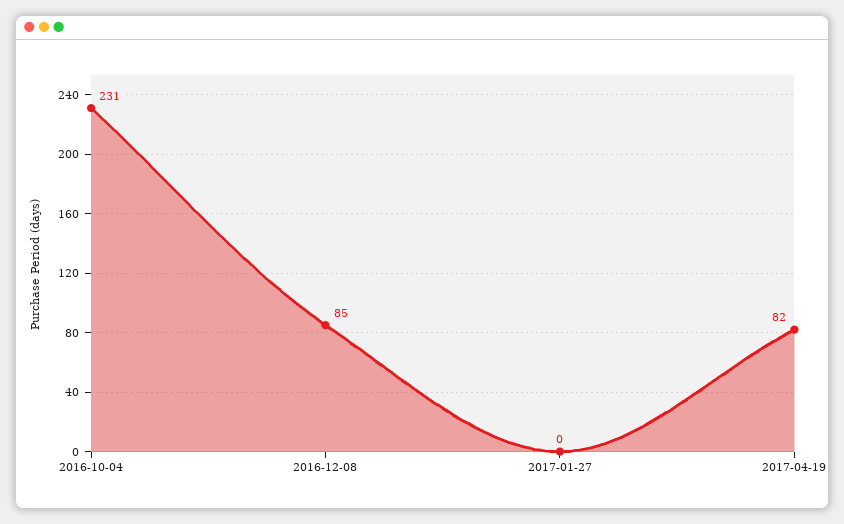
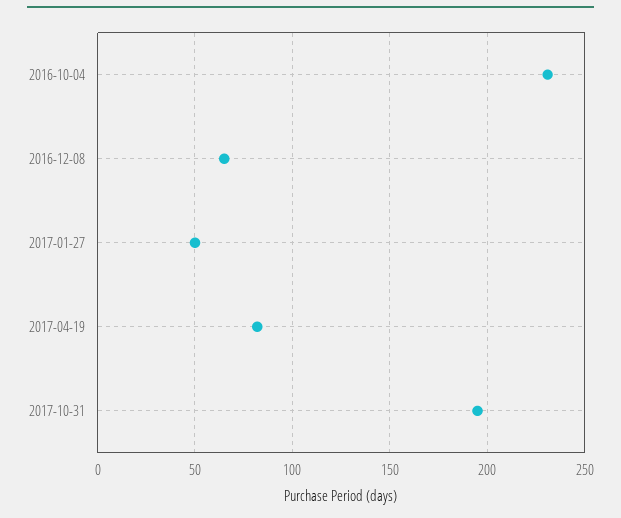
2016-12-08: 85 -> 65
2017-01-27: 0 -> 50
2017-10-31: none -> 195

